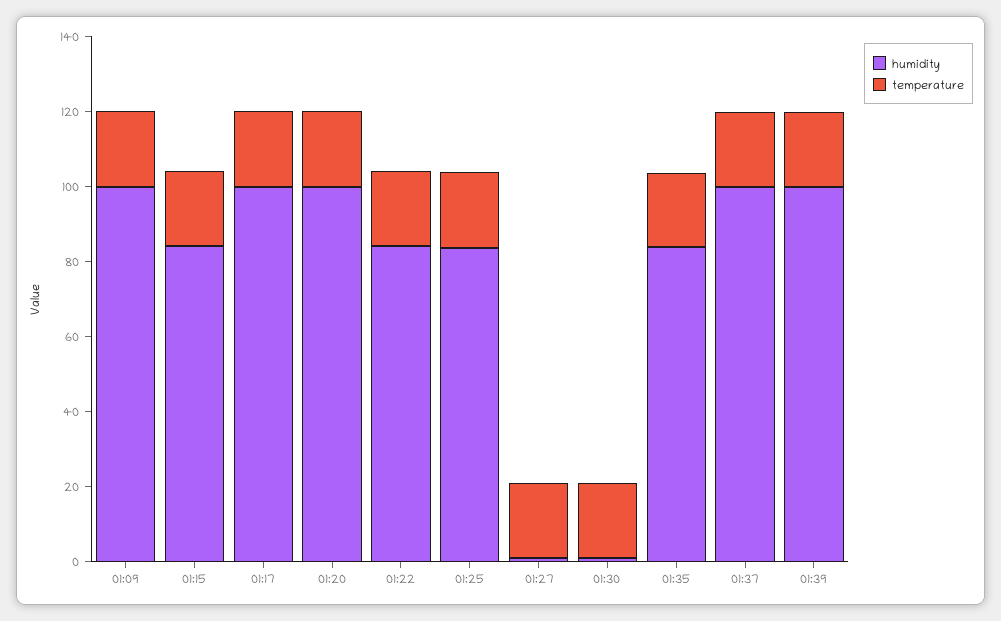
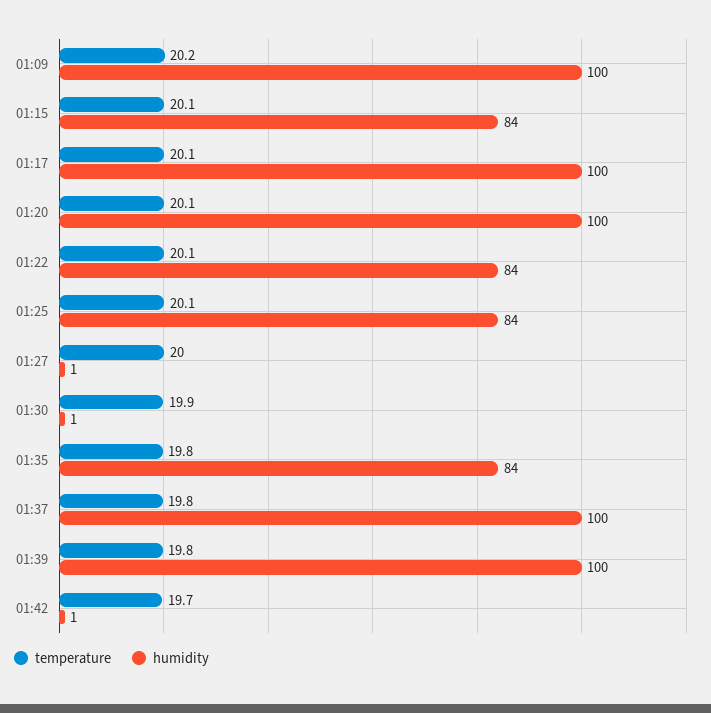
temperature, 01:42: none -> 19.7
humidity, 01:42: none -> 1

